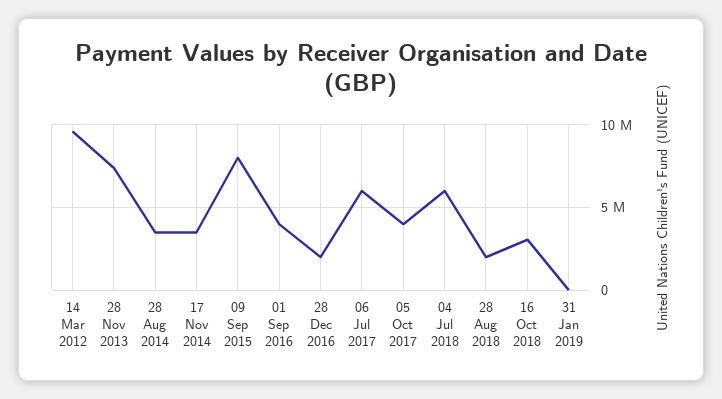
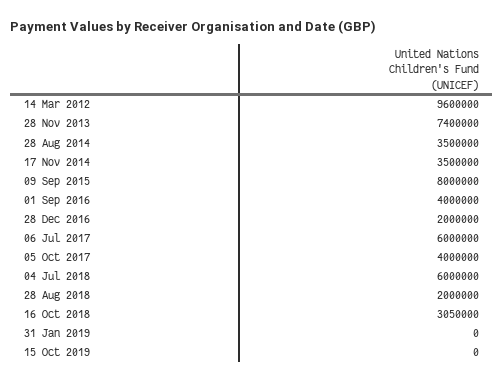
15 Oct 2019: none -> 0

